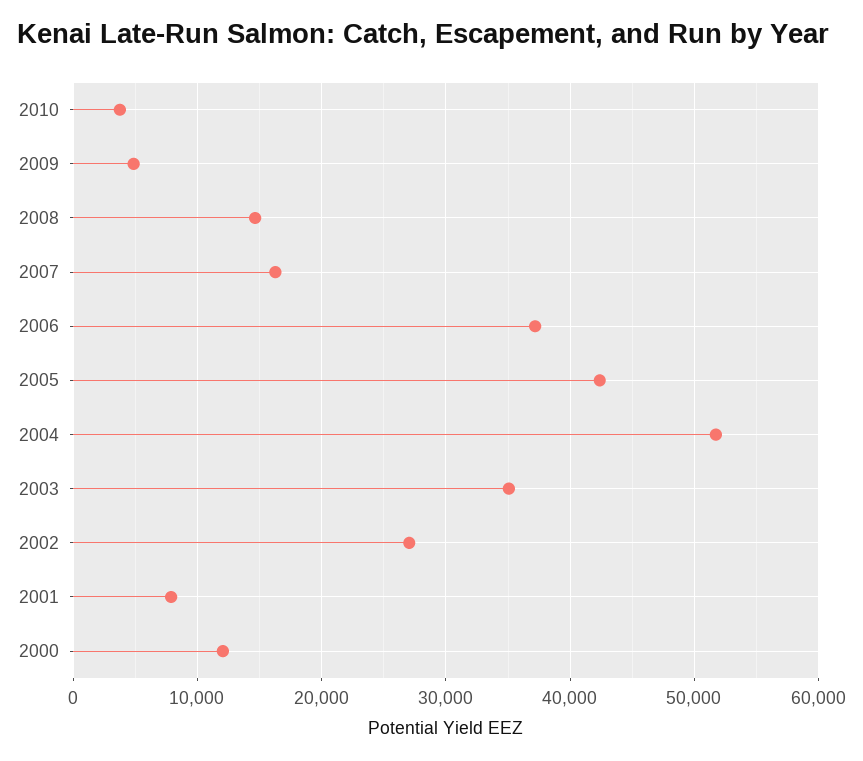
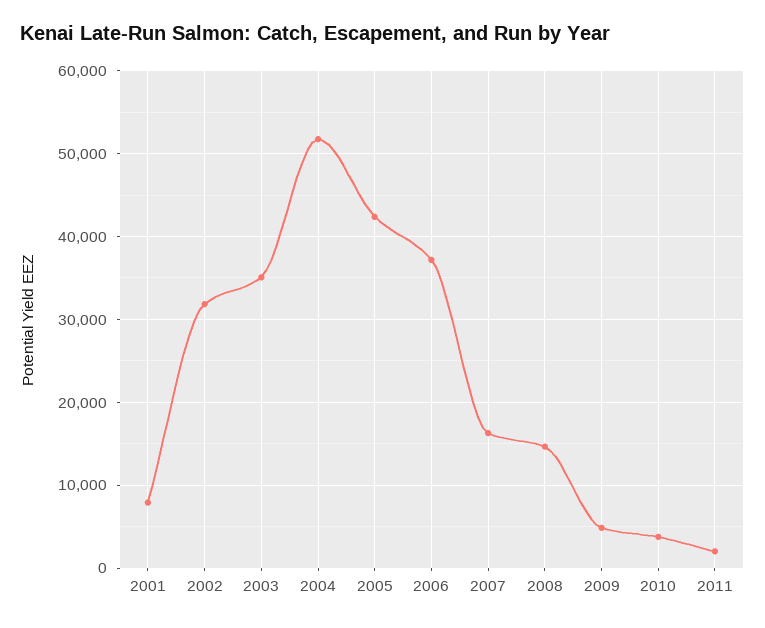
2002: 27000 -> 32000
2000: 12000 -> none
2011: none -> 2000

